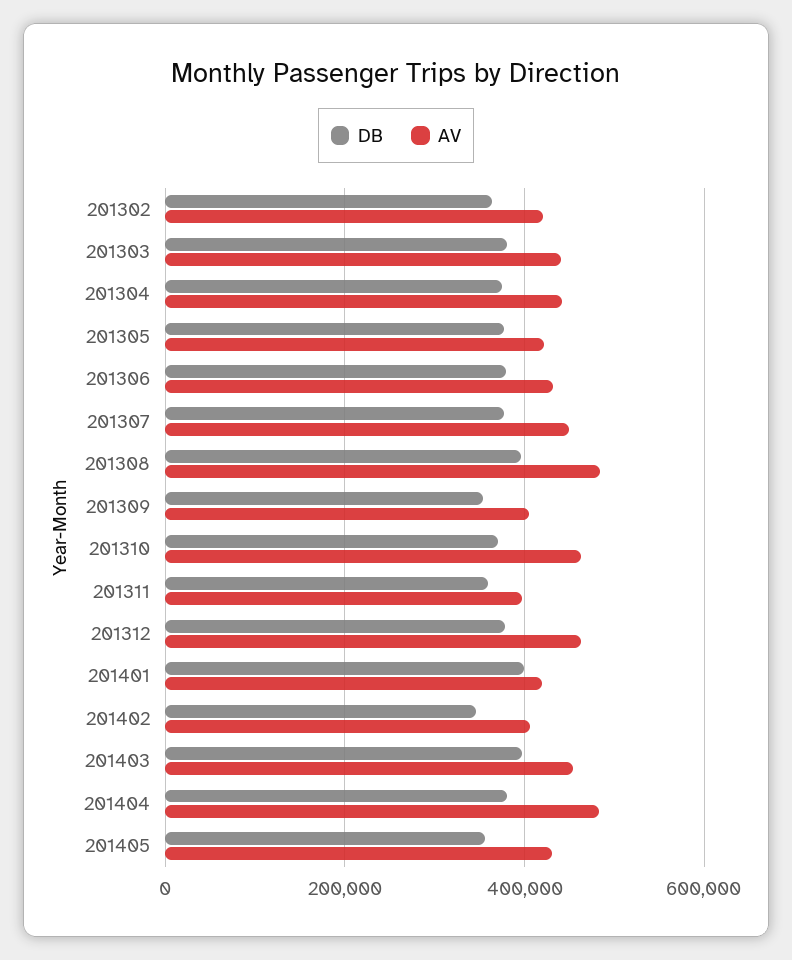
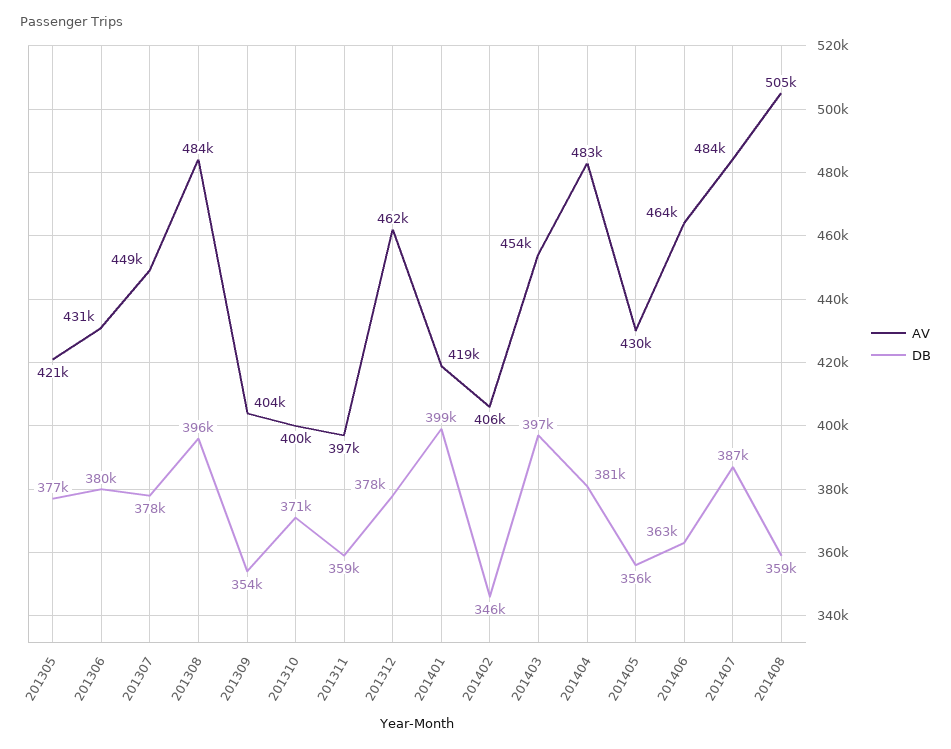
DB, 201302: 360000 -> none
AV, 201302: 420000 -> none
DB, 201303: 380000 -> none
AV, 201303: 440000 -> none
DB, 201304: 380000 -> none
AV, 201304: 440000 -> none
AV, 201310: 460000 -> 400000
AV, 201406: none -> 464000
DB, 201406: none -> 363000
AV, 201407: none -> 484000
DB, 201407: none -> 387000
AV, 201408: none -> 505000
DB, 201408: none -> 359000

